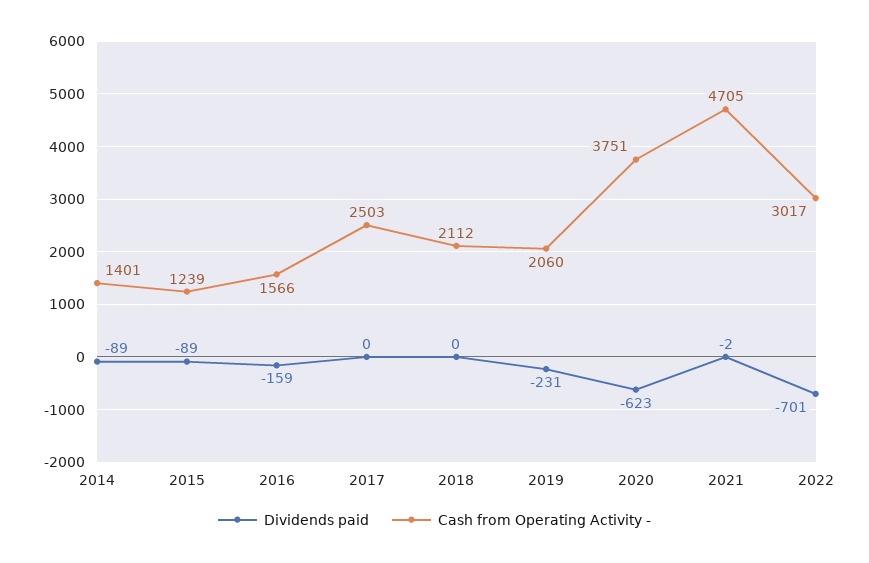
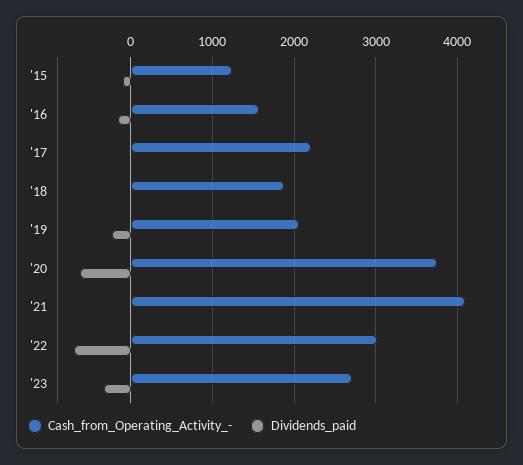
Dividends paid, 2014: -89 -> none
Cash from Operating Activity -, 2014: 1401 -> none
Cash from Operating Activity -, 2017: 2503 -> 2200
Cash from Operating Activity -, 2018: 2112 -> 1900
Cash from Operating Activity -, 2021: 4705 -> 4100
Cash from Operating Activity -, '23: none -> 2700
Dividends paid, '23: none -> -300

